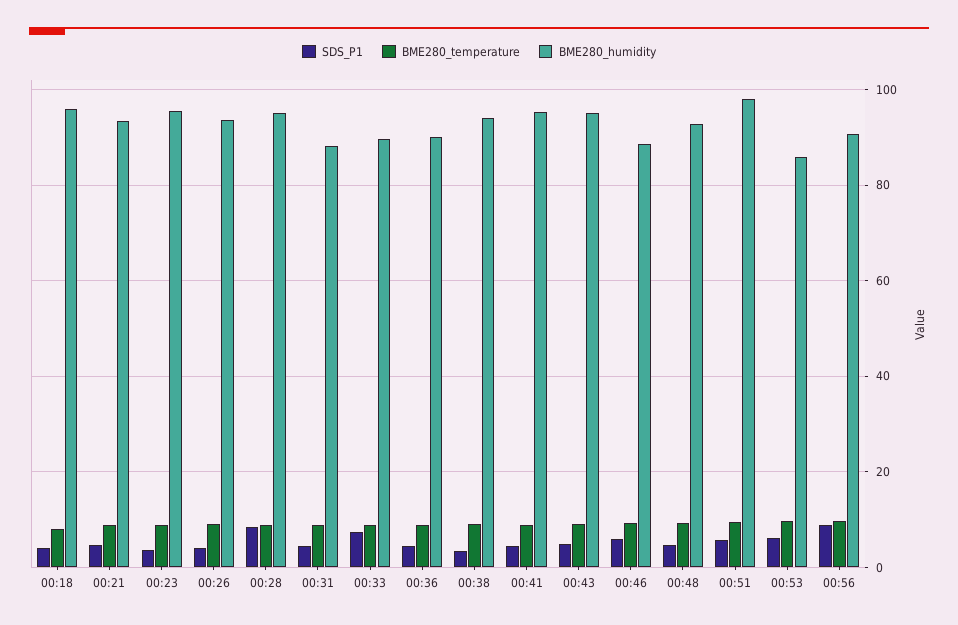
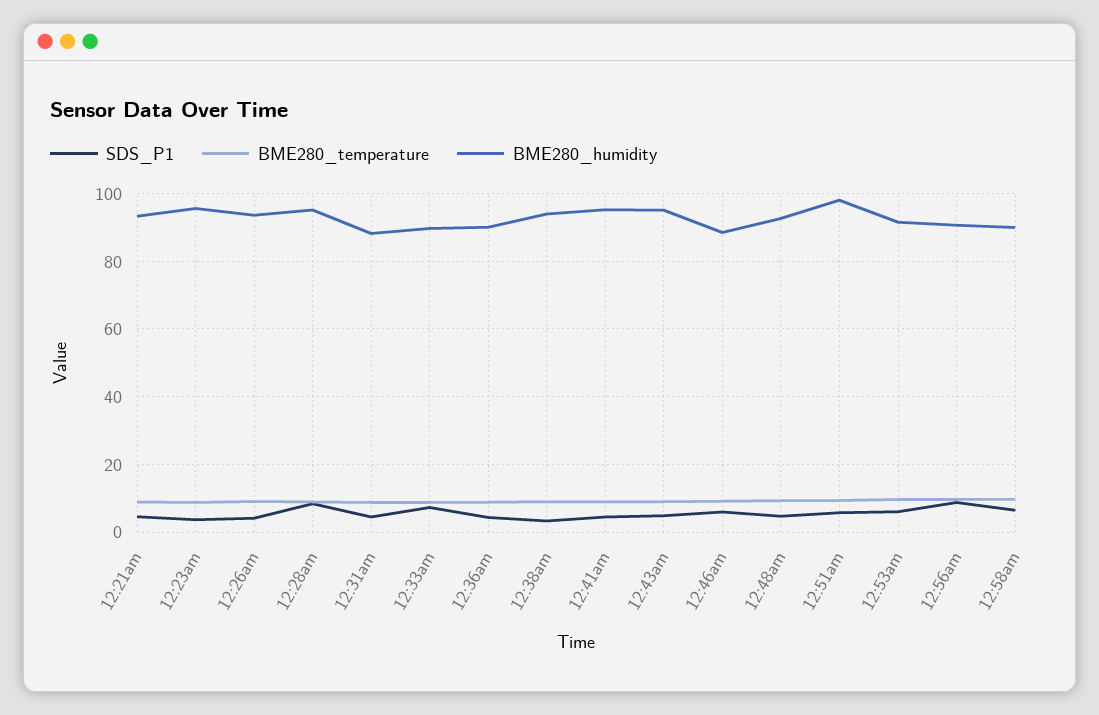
SDS_P1, 00:18: 4 -> none
BME280_temperature, 00:18: 8 -> none
BME280_humidity, 00:18: 96 -> none
BME280_humidity, 00:53: 86 -> 92
SDS_P1, 12:58am: none -> 6
BME280_temperature, 12:58am: none -> 10
BME280_humidity, 12:58am: none -> 90

